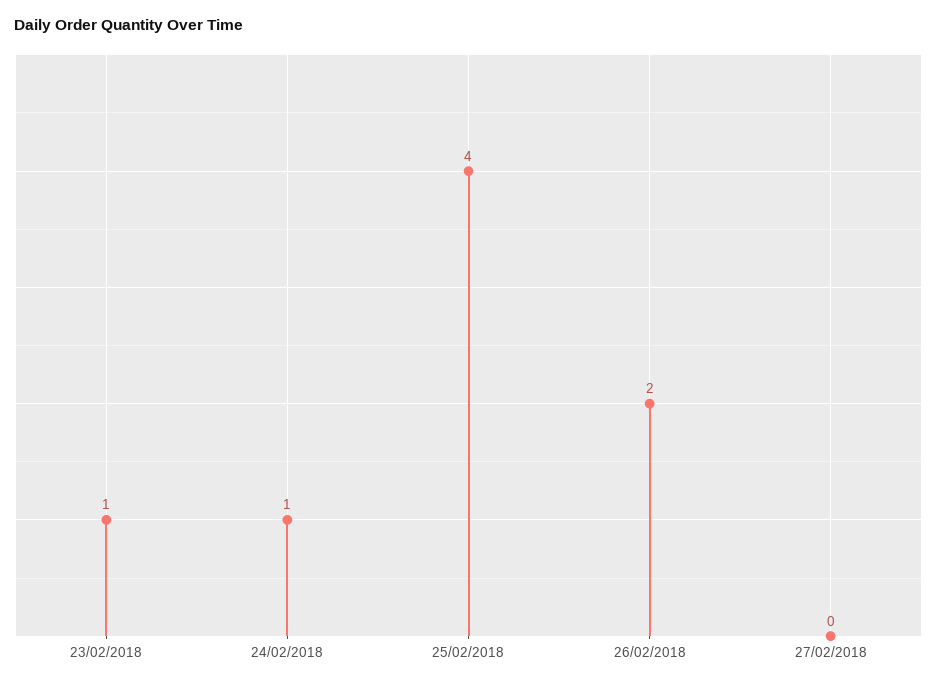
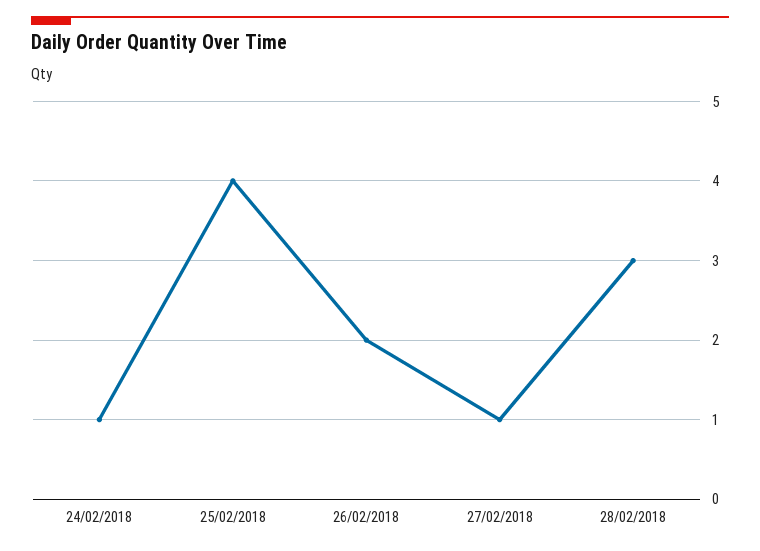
23/02/2018: 1 -> none
27/02/2018: 0 -> 1
28/02/2018: none -> 3

